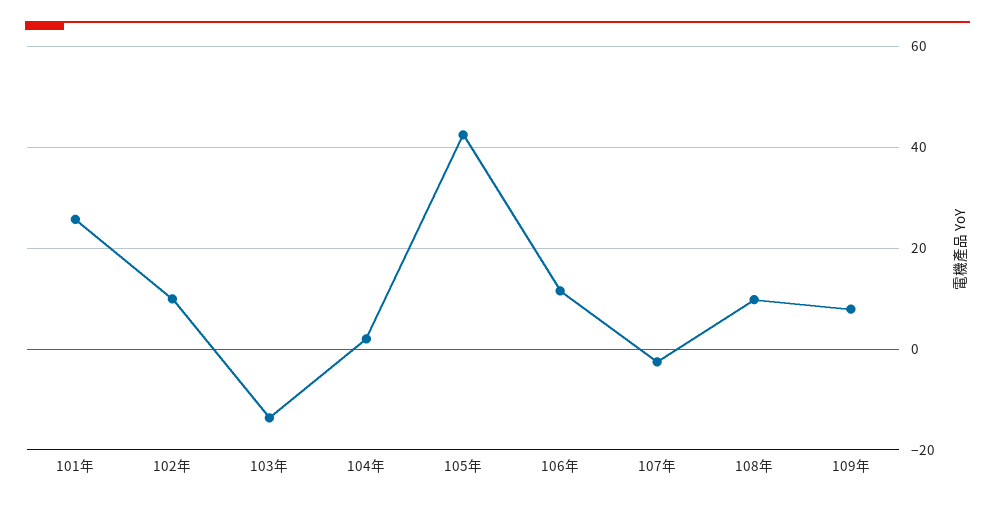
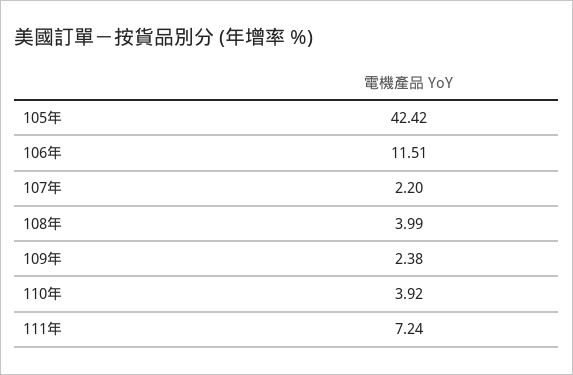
101年: 26 -> none
102年: 10 -> none
103年: -14 -> none
104年: 2 -> none
107年: -2 -> 2.2
108年: 10 -> 3.99
109年: 8 -> 2.38
110年: none -> 3.92
111年: none -> 7.24

